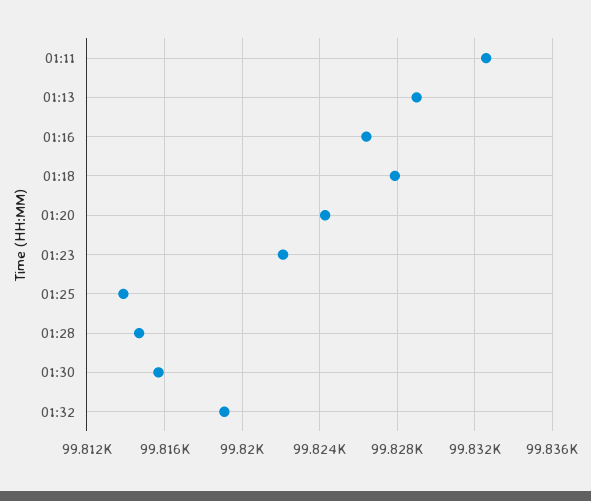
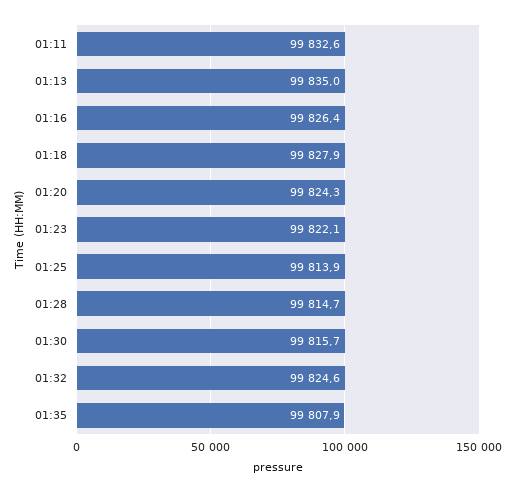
01:13: 99829 -> 99835
01:32: 99819 -> 99824.6
01:35: none -> 99807.9

